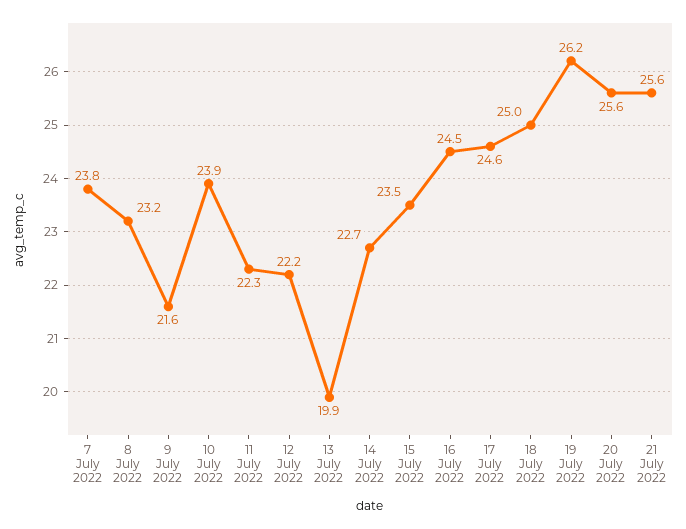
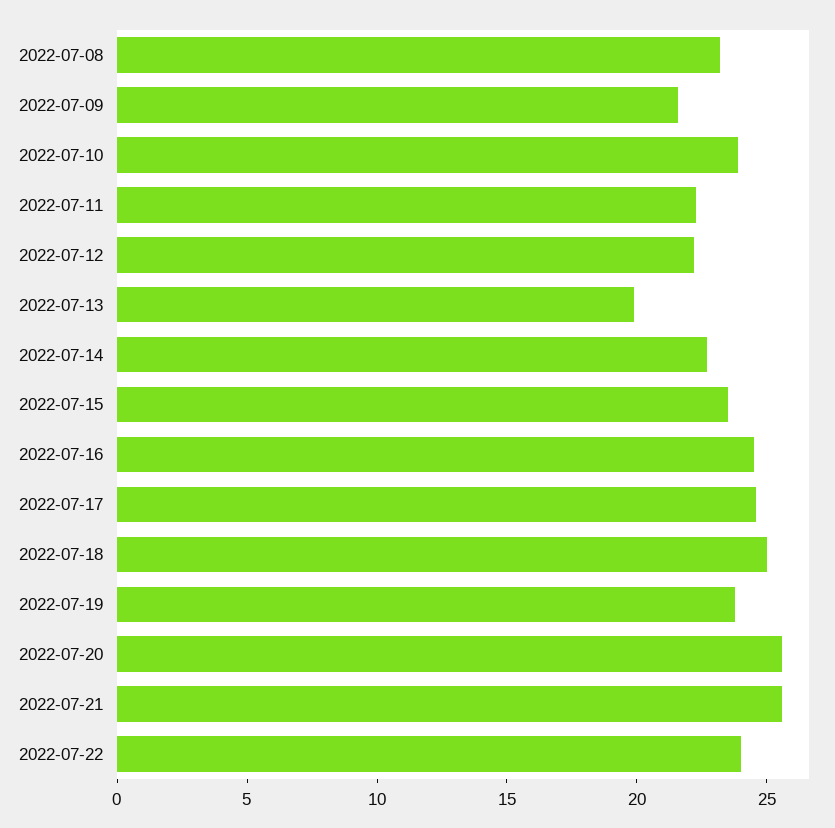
7 July 2022: 23.8 -> none
19 July 2022: 26.2 -> 24
2022-07-22: none -> 24

